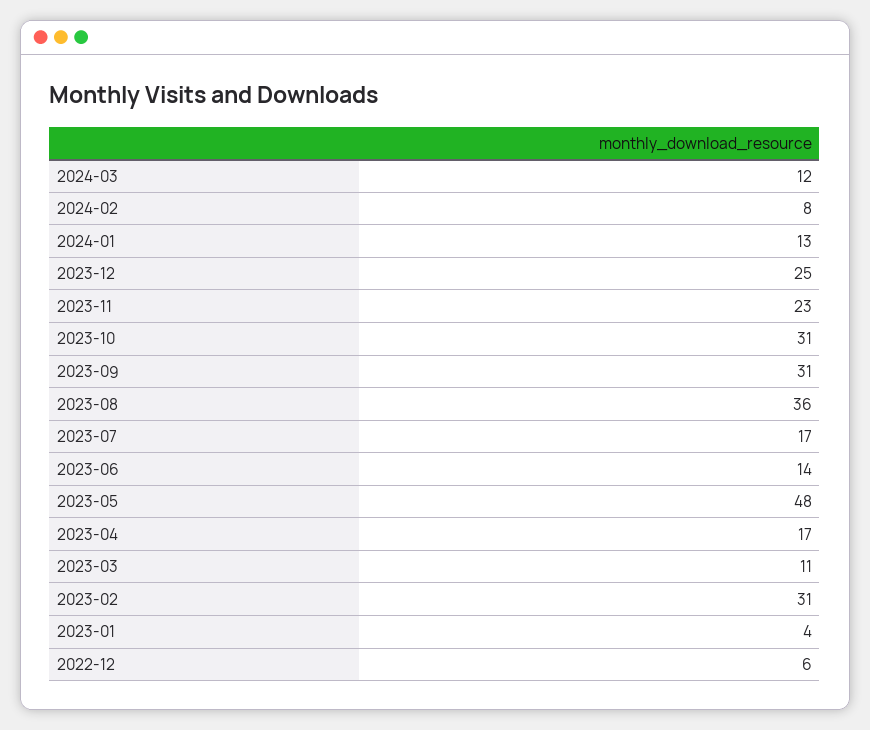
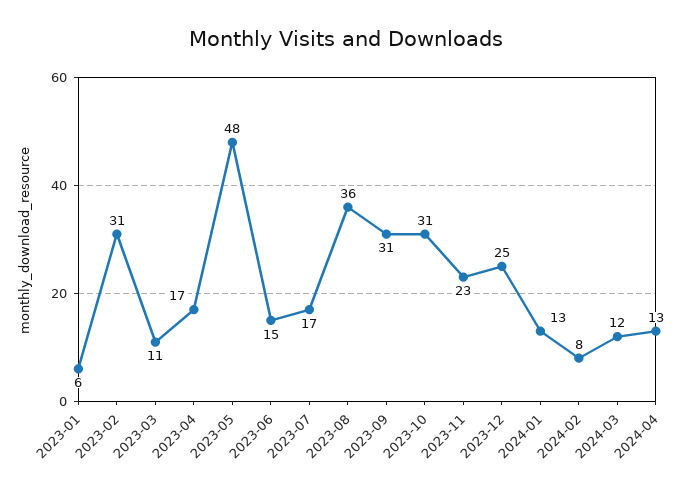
2023-06: 14 -> 15
2023-01: 4 -> 6
2022-12: 6 -> none
2024-04: none -> 13

